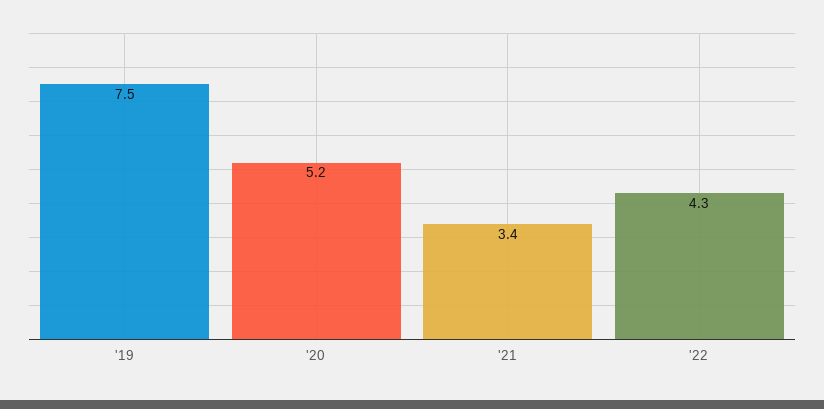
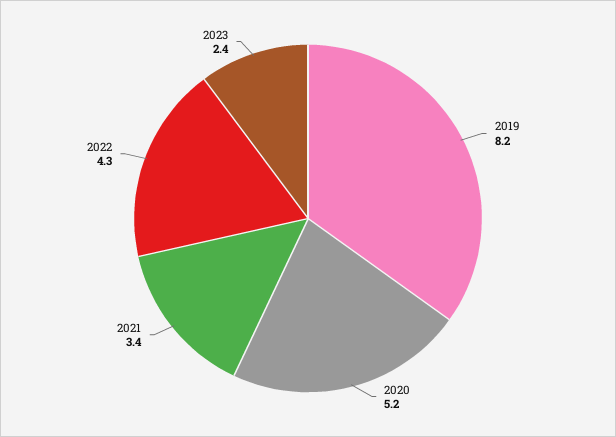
'19: 7.5 -> 8.2
2023: none -> 2.4

